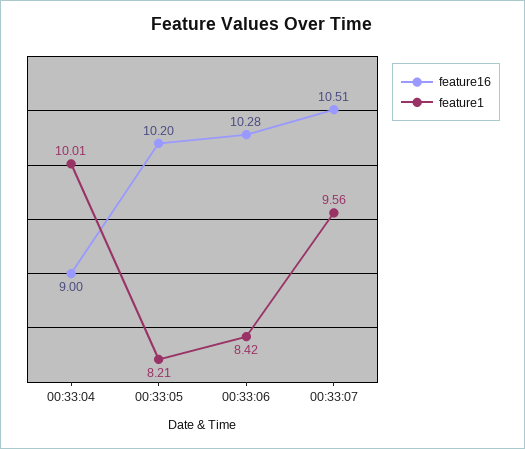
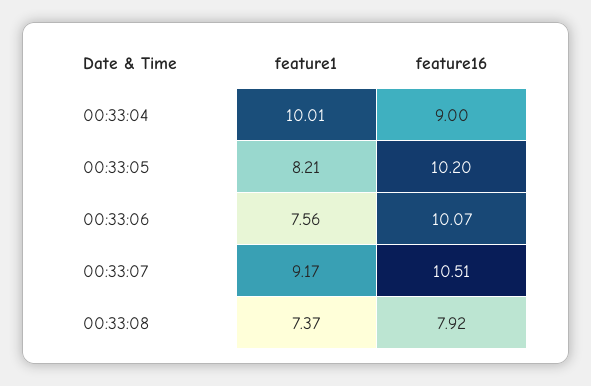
feature16, 00:33:06: 10.28 -> 10.07
feature1, 00:33:06: 8.42 -> 7.56
feature1, 00:33:07: 9.56 -> 9.17
feature1, 00:33:08: none -> 7.37
feature16, 00:33:08: none -> 7.92

